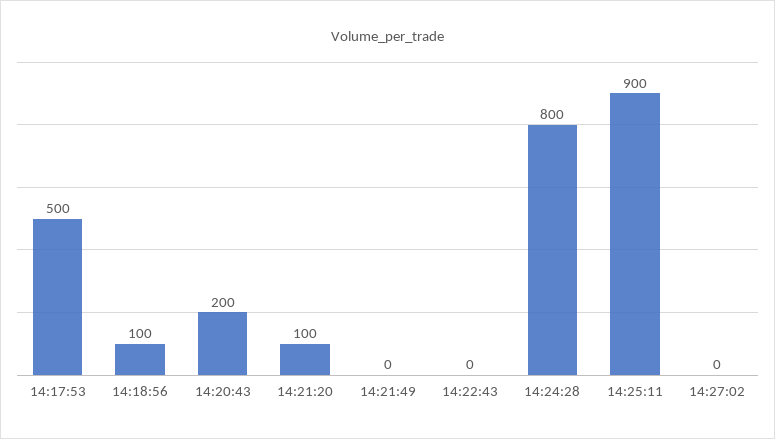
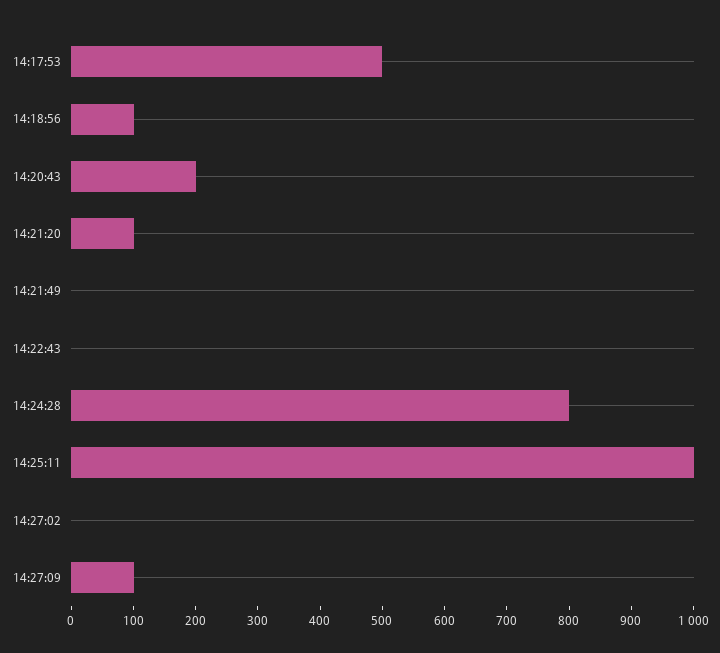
14:25:11: 900 -> 1000
14:27:09: none -> 100

